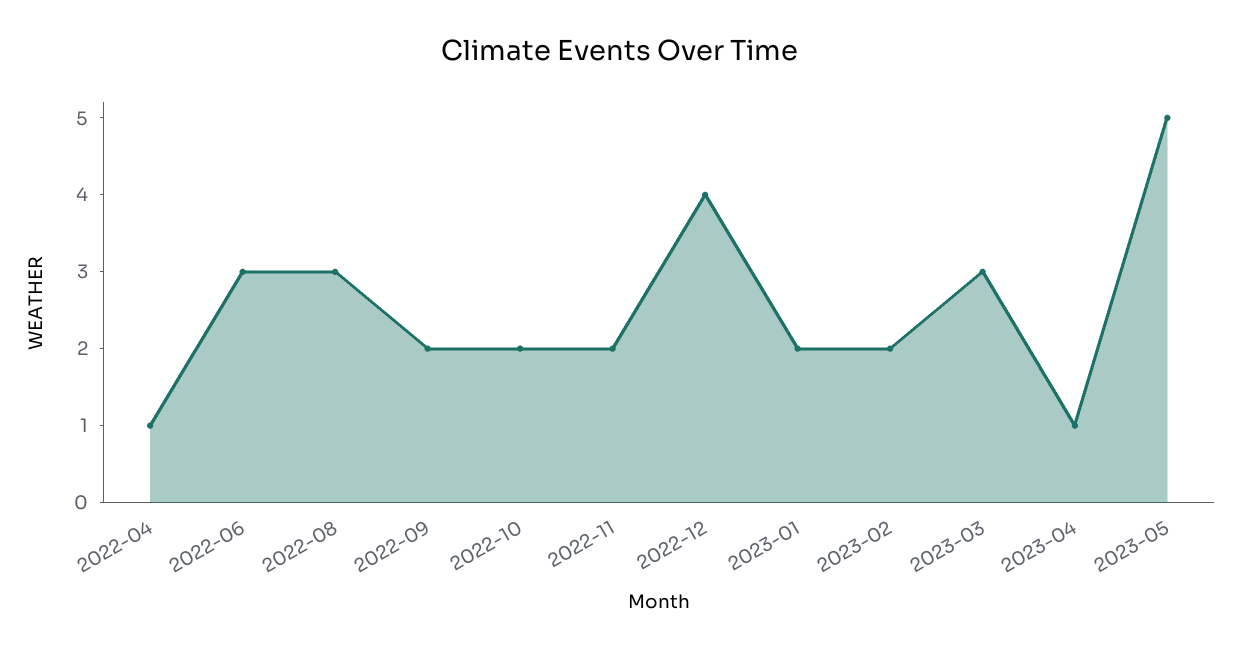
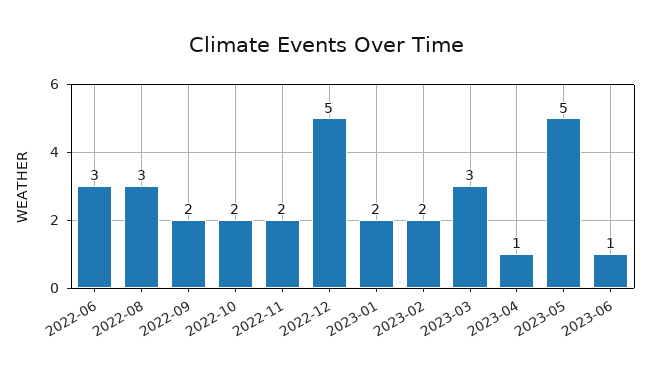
2022-04: 1 -> none
2022-12: 4 -> 5
2023-06: none -> 1

